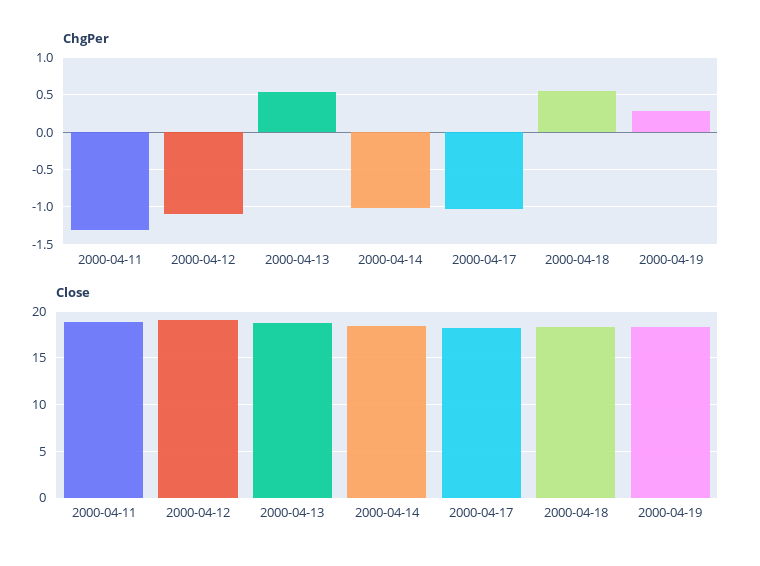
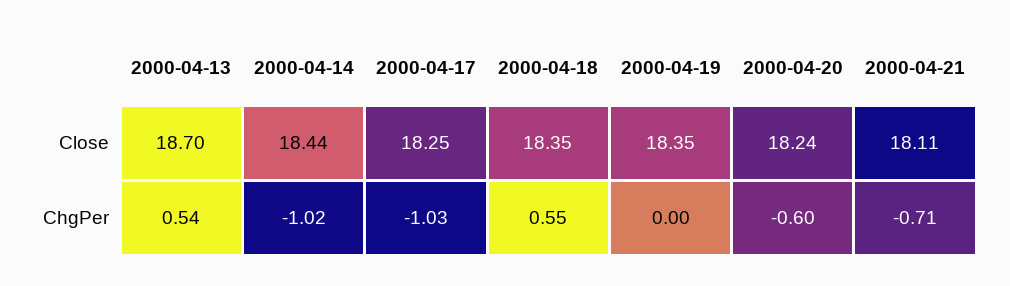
ChgPer, 2000-04-11: -1.3 -> none
ChgPer, 2000-04-12: -1.1 -> none
ChgPer, 2000-04-19: 0.3 -> 0
Close, 2000-04-11: 19 -> none
Close, 2000-04-12: 19 -> none
Close, 2000-04-20: none -> 18.24
Close, 2000-04-21: none -> 18.11
ChgPer, 2000-04-20: none -> -0.6
ChgPer, 2000-04-21: none -> -0.71

